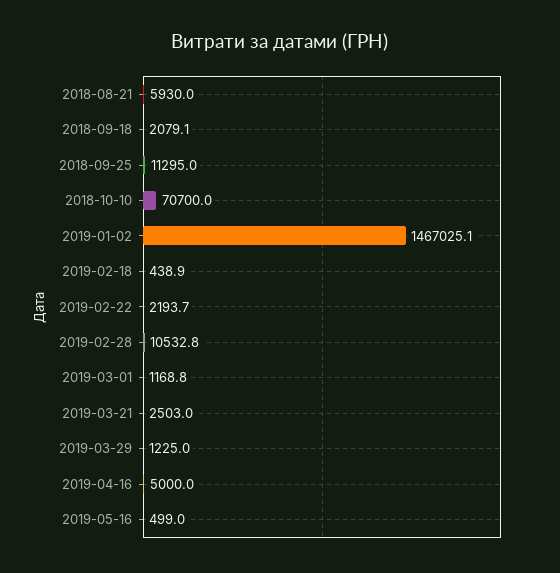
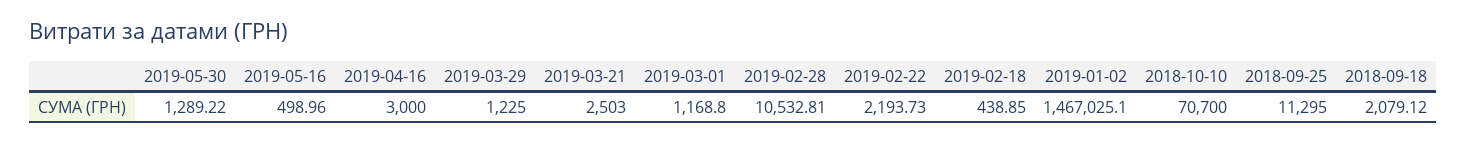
2018-08-21: 5930 -> none
2019-04-16: 5000 -> 3000
2019-05-30: none -> 1289.22

